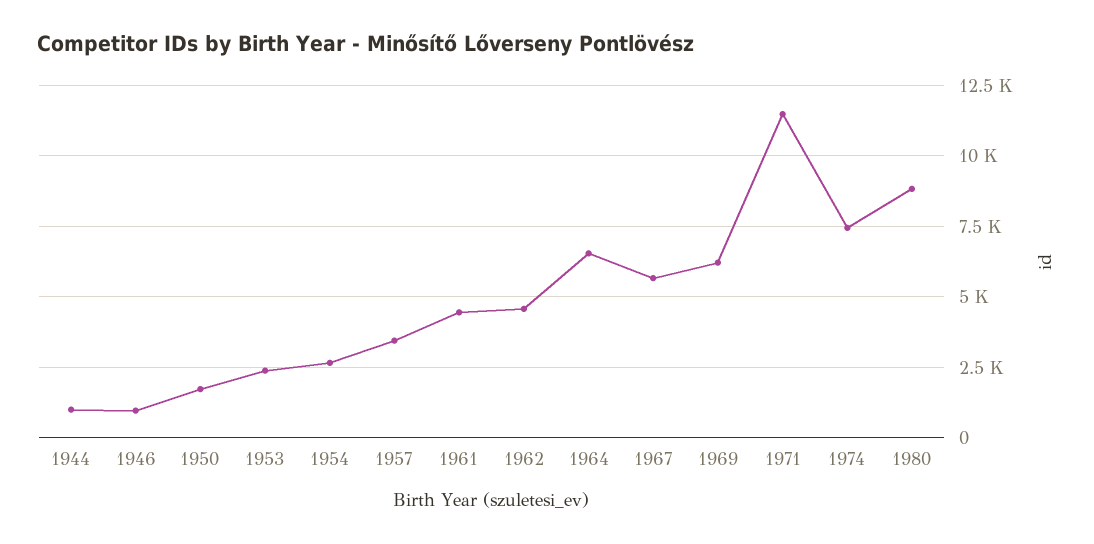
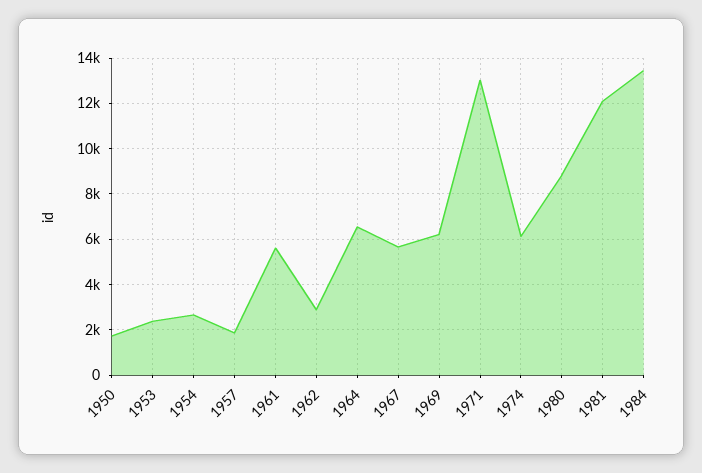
1944: 1000 -> none
1946: 1000 -> none
1957: 3500 -> 2000
1961: 4500 -> 5500
1962: 4500 -> 3000
1971: 11500 -> 13000
1974: 7500 -> 6000
1981: none -> 12000
1984: none -> 13500

